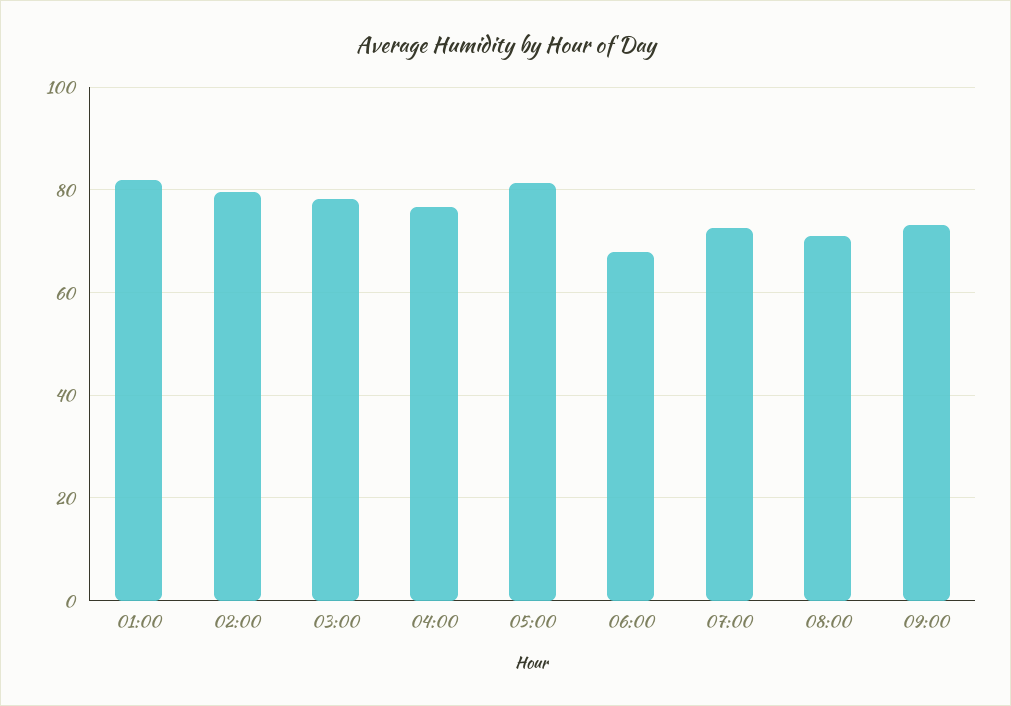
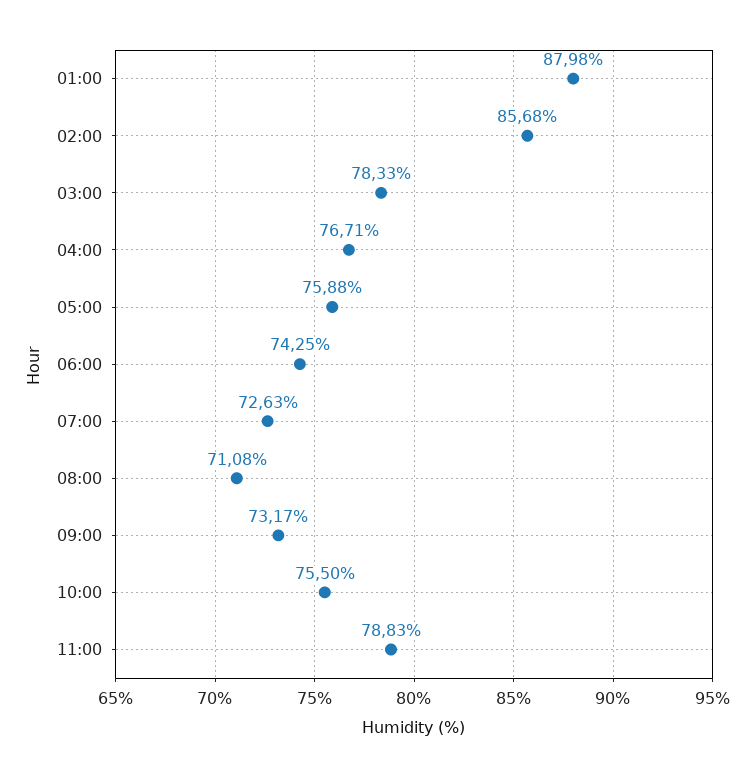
01:00: 82 -> 87.98
02:00: 80 -> 85.68
05:00: 82 -> 75.88
06:00: 68 -> 74.25
10:00: none -> 75.5
11:00: none -> 78.83

